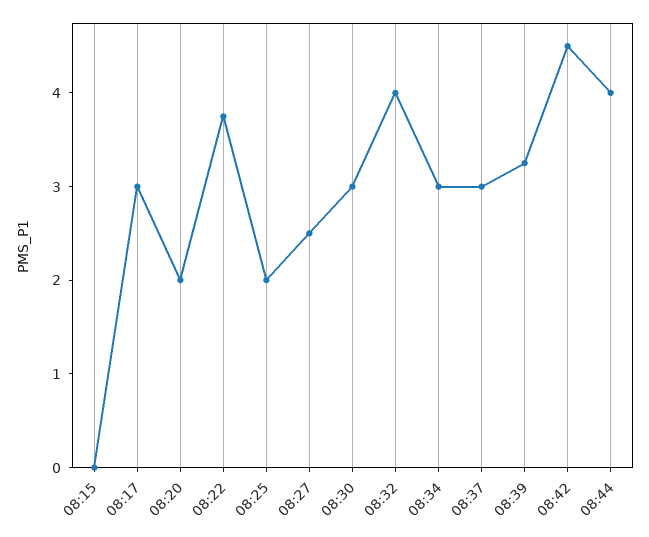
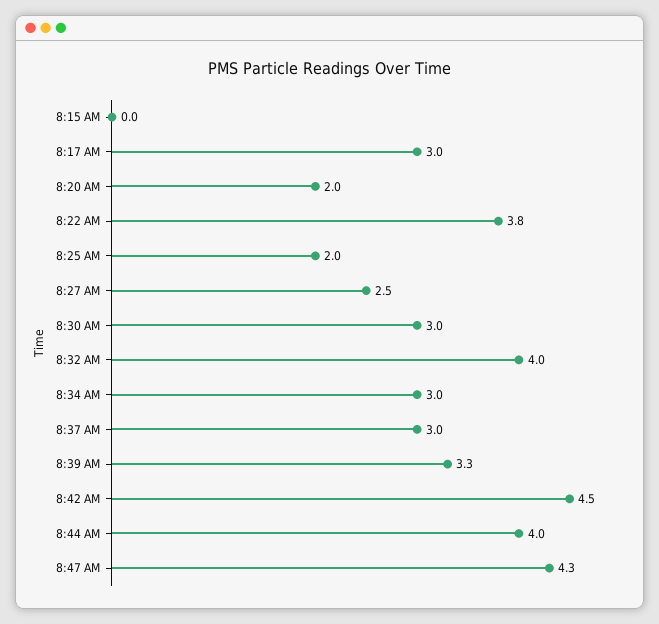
8:47 AM: none -> 4.3

